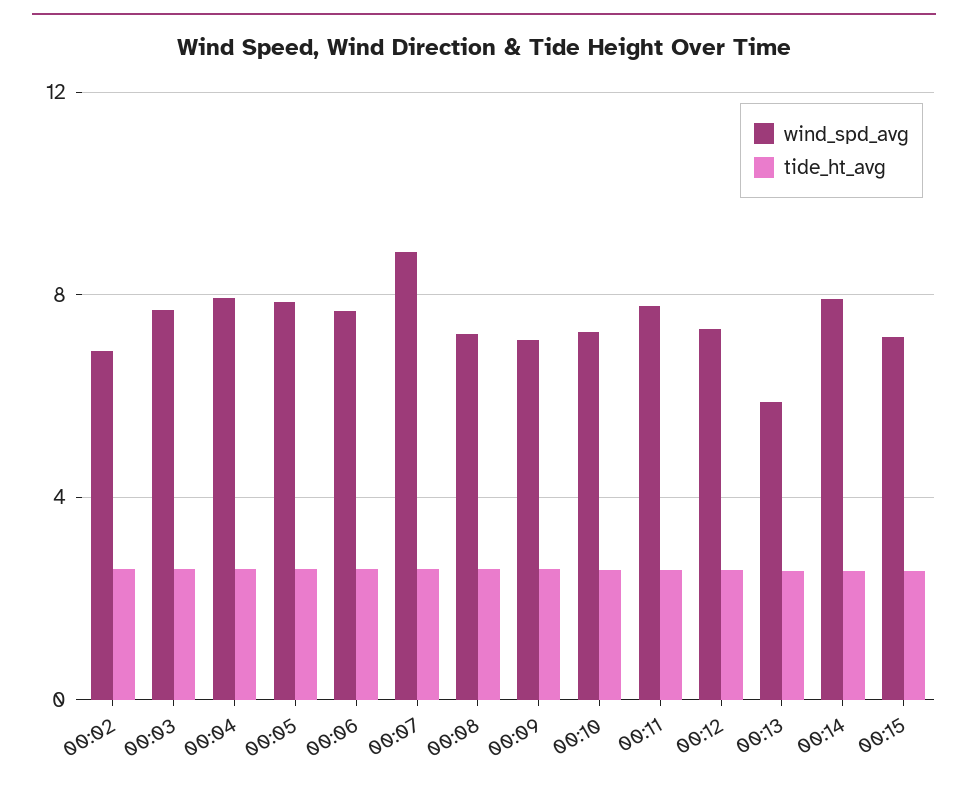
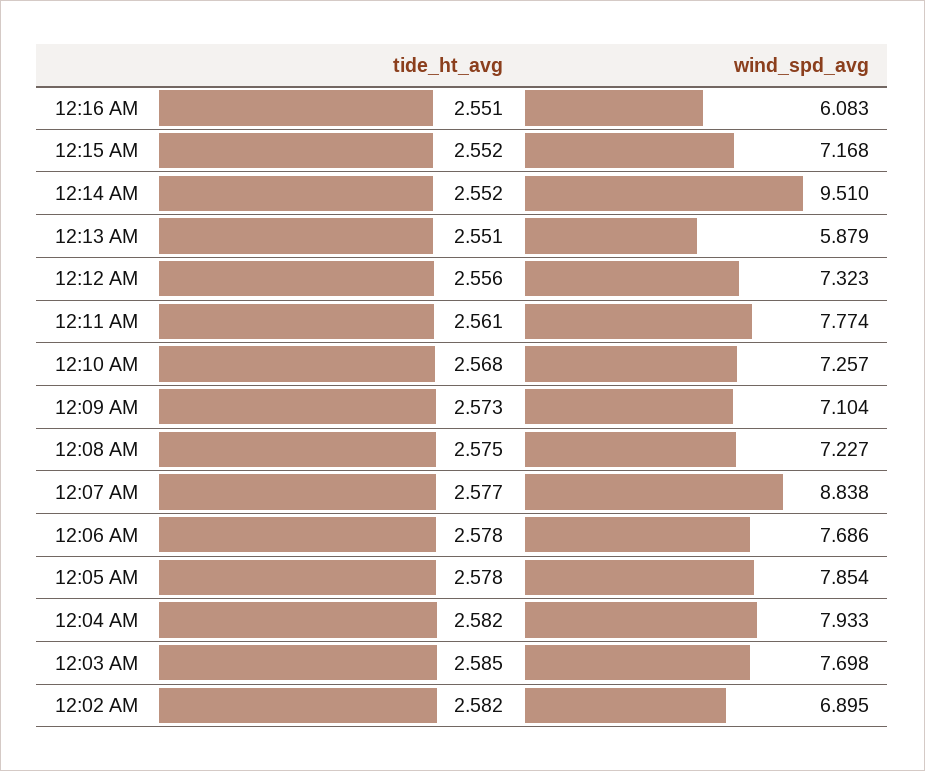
wind_spd_avg, 00:14: 8 -> 9.51
tide_ht_avg, 12:16 AM: none -> 2.551
wind_spd_avg, 12:16 AM: none -> 6.083

